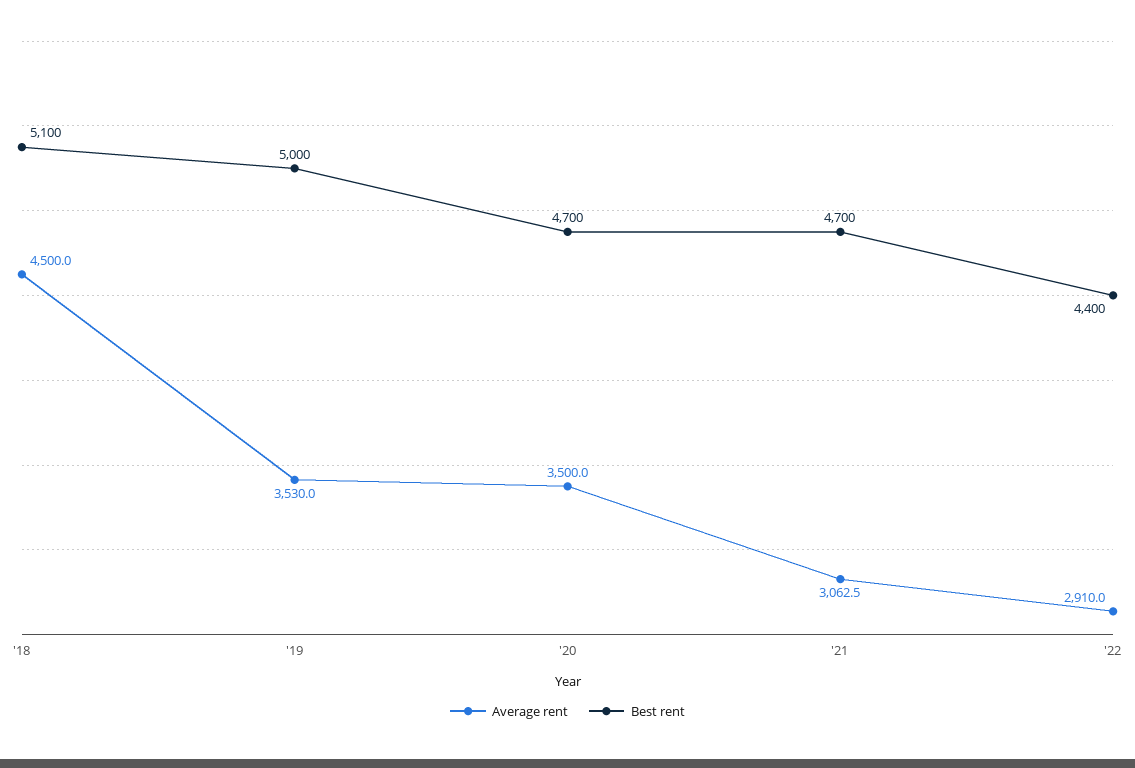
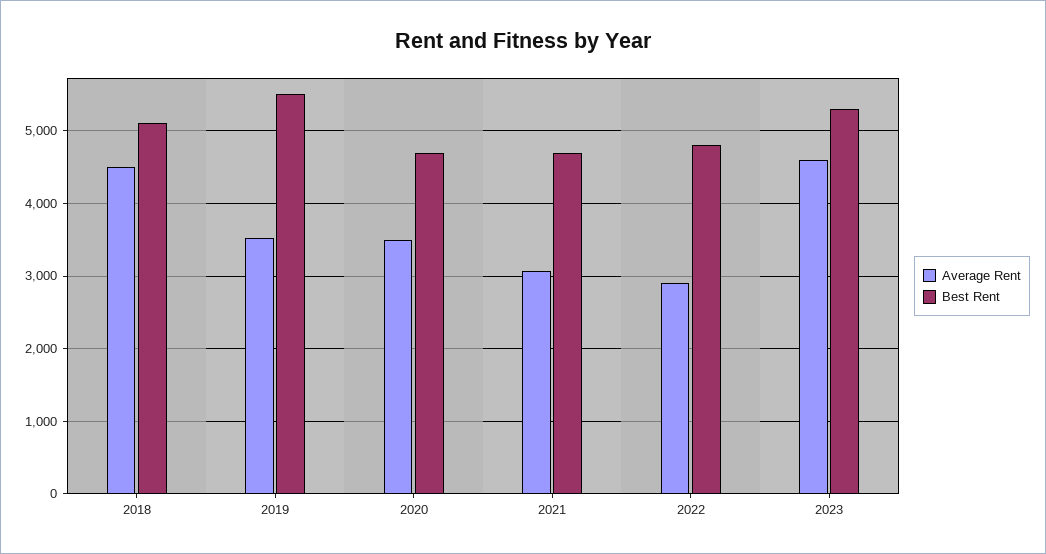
Best rent, '19: 5000 -> 5500
Best rent, '22: 4400 -> 4800
Average rent, 2023: none -> 4600
Best rent, 2023: none -> 5300

